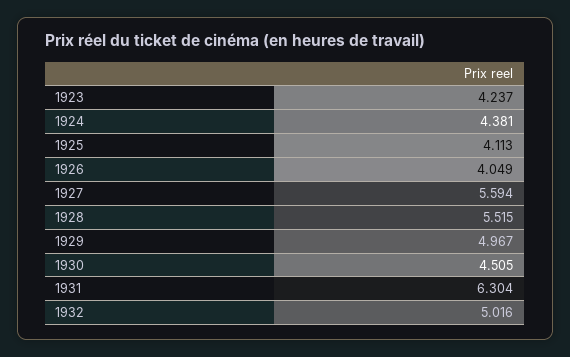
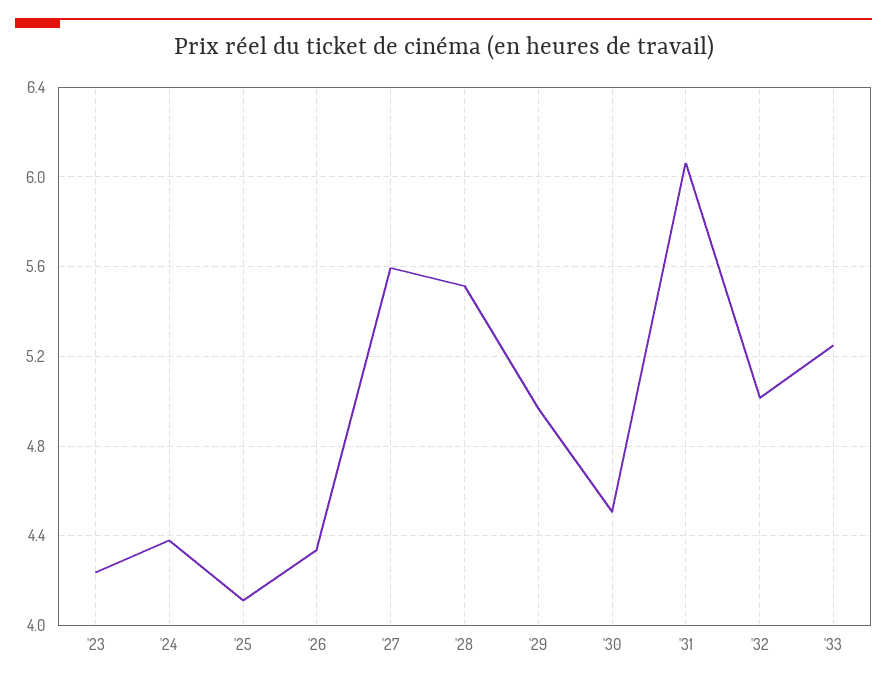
1926: 4.049 -> 4.35
1931: 6.304 -> 6.05
'33: none -> 5.25

